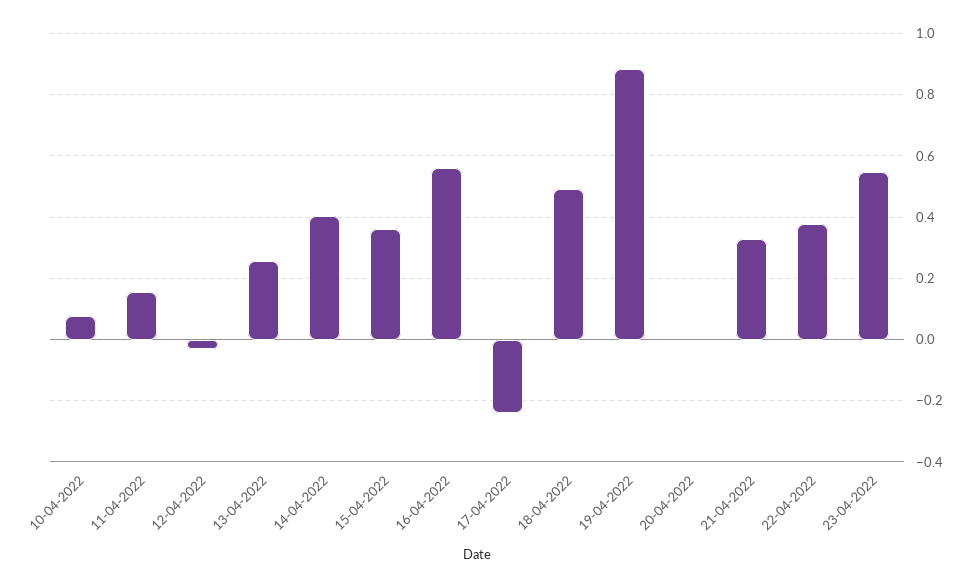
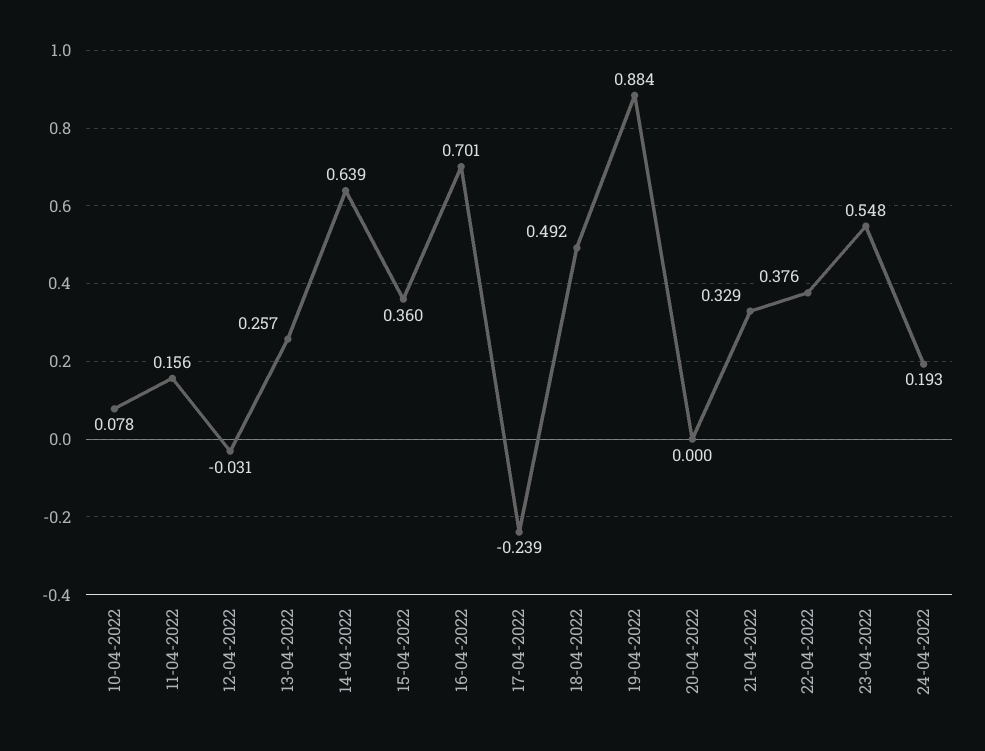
14-04-2022: 0.4 -> 0.639
16-04-2022: 0.56 -> 0.701
24-04-2022: none -> 0.193

